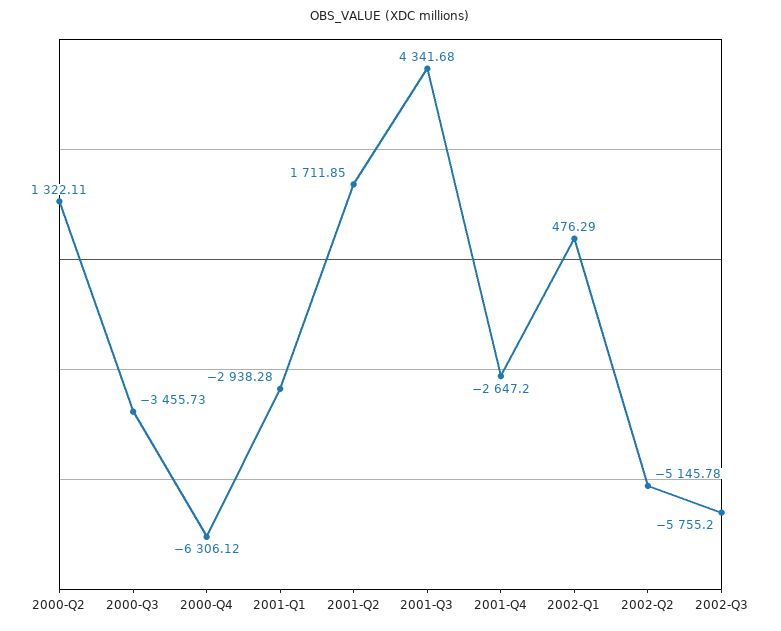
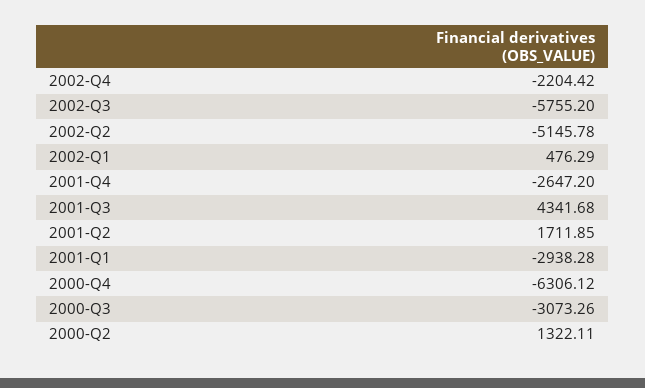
2000-Q3: -3455.73 -> -3073.26
2002-Q4: none -> -2204.42

